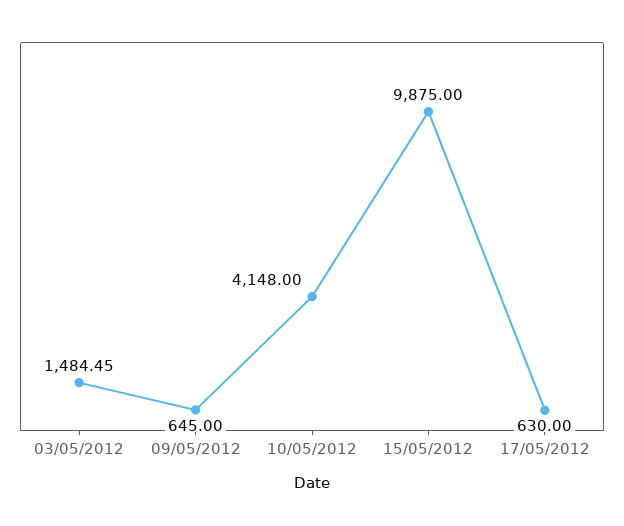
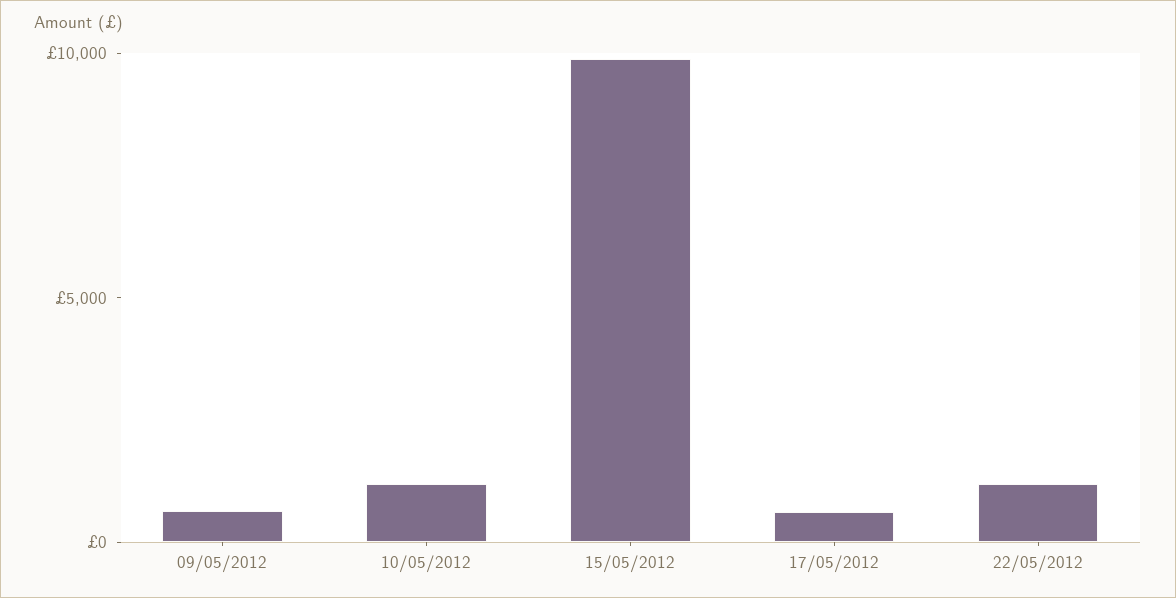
03/05/2012: 1484.45 -> none
10/05/2012: 4148 -> 1000
22/05/2012: none -> 1000

